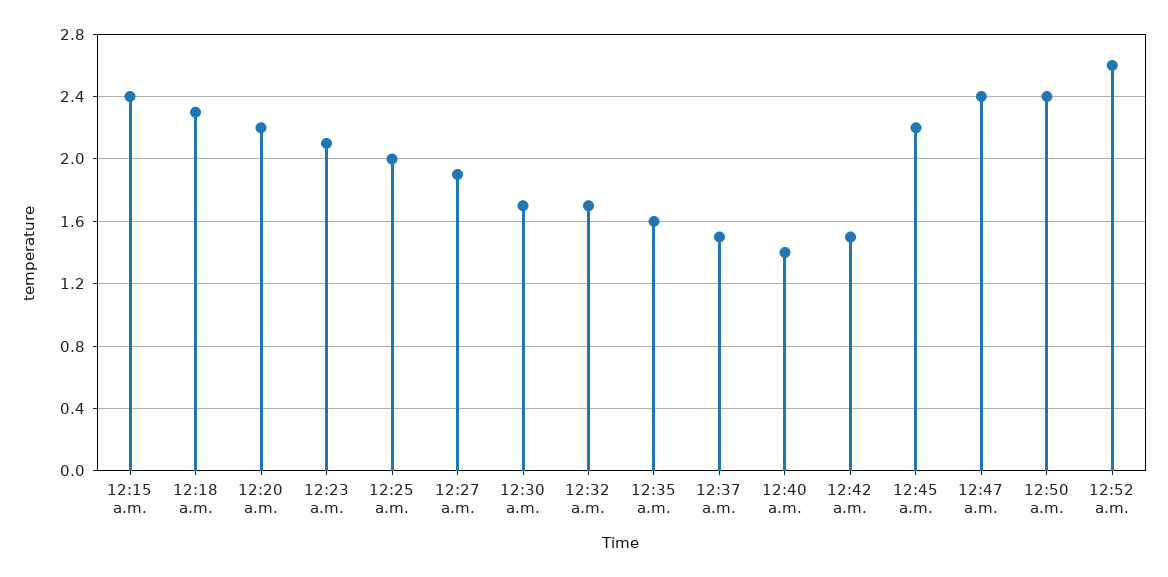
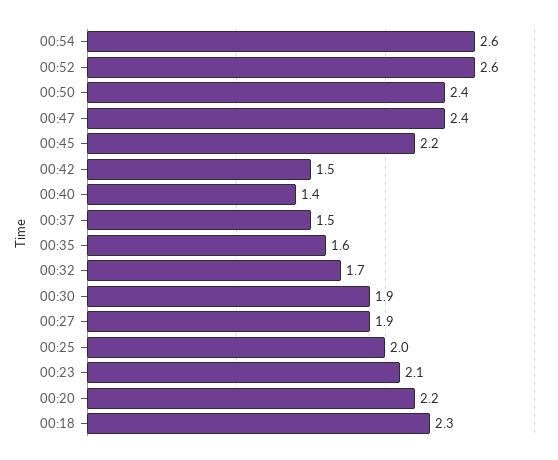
12:15 a.m.: 2.4 -> none
12:30 a.m.: 1.7 -> 1.9
00:54: none -> 2.6

